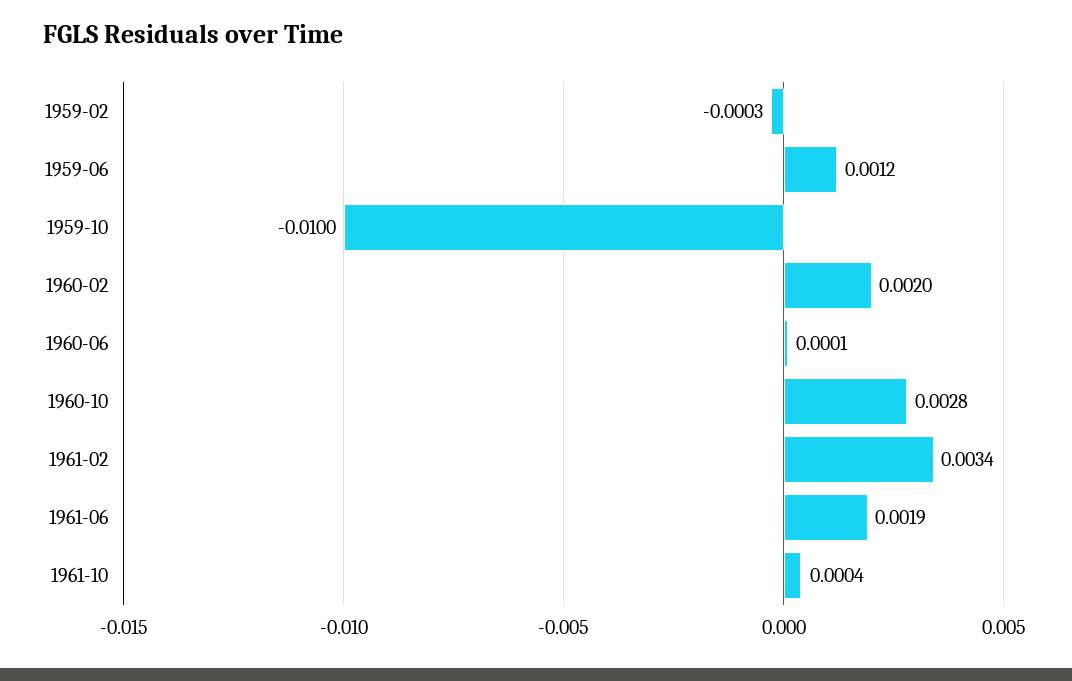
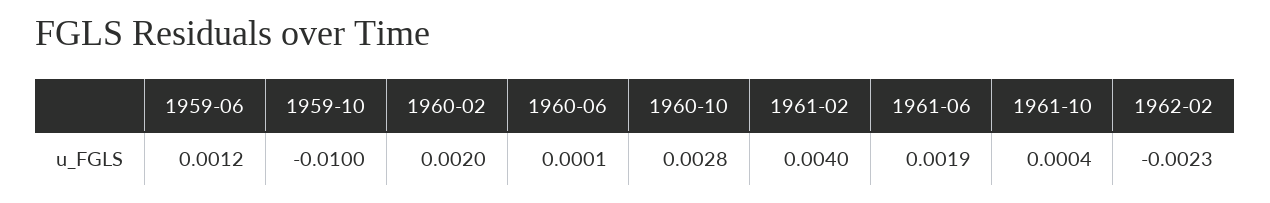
1959-02: -0.0003 -> none
1961-02: 0.0034 -> 0.004
1962-02: none -> -0.0023

